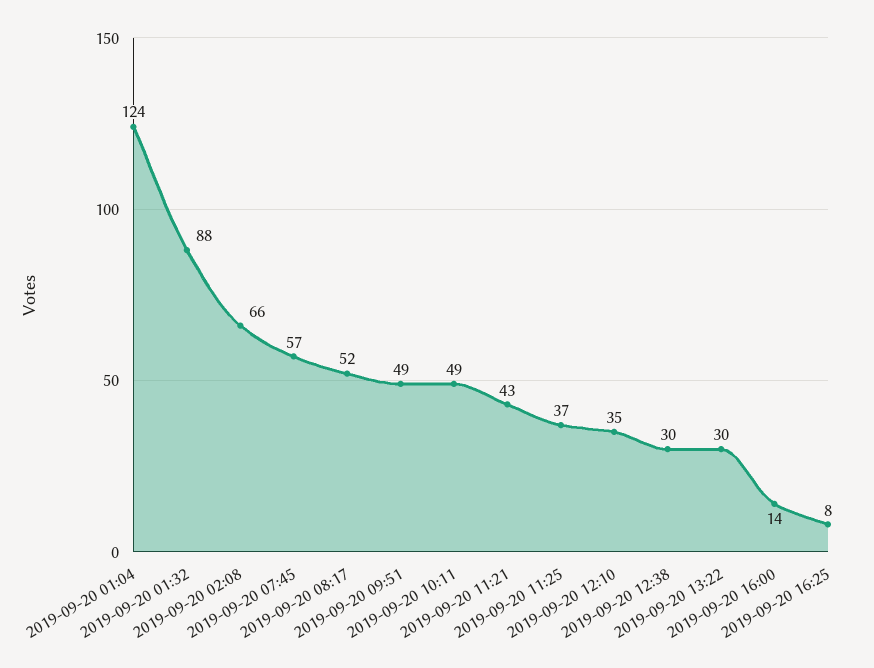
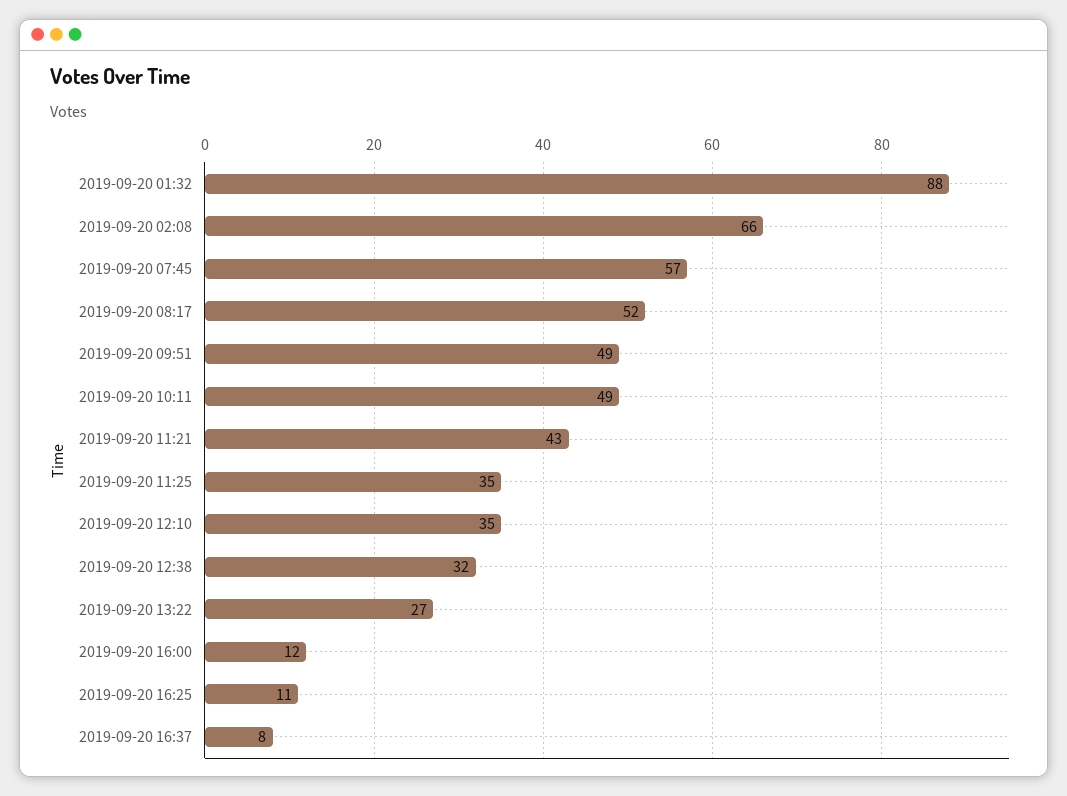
2019-09-20 01:04: 124 -> none
2019-09-20 11:25: 37 -> 35
2019-09-20 12:38: 30 -> 32
2019-09-20 13:22: 30 -> 27
2019-09-20 16:00: 14 -> 12
2019-09-20 16:25: 8 -> 11
2019-09-20 16:37: none -> 8

